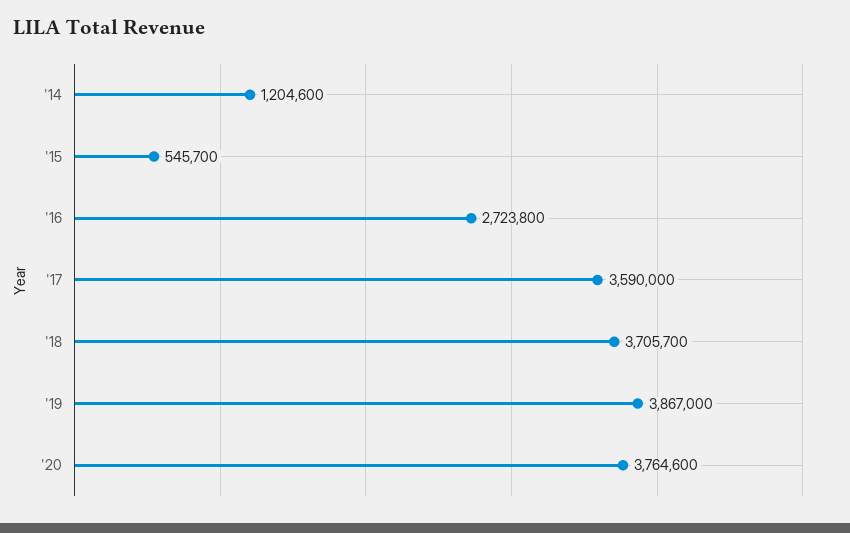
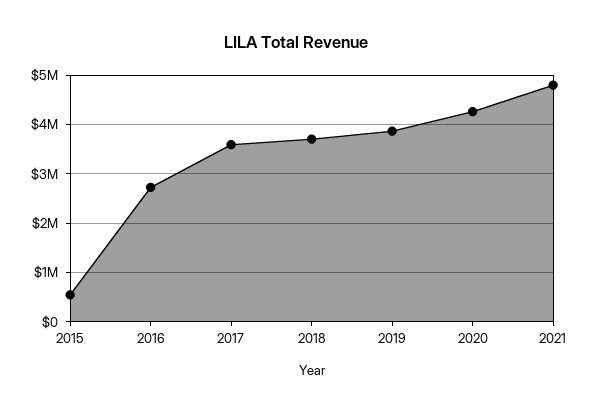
'14: 1204600 -> none
'20: 3764600 -> 4200000
2021: none -> 4800000

